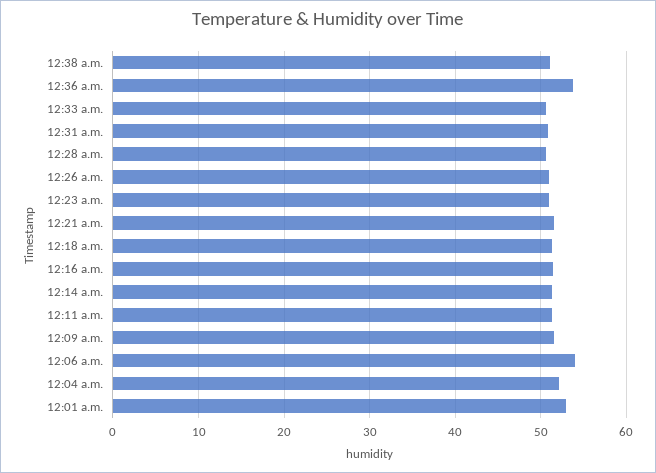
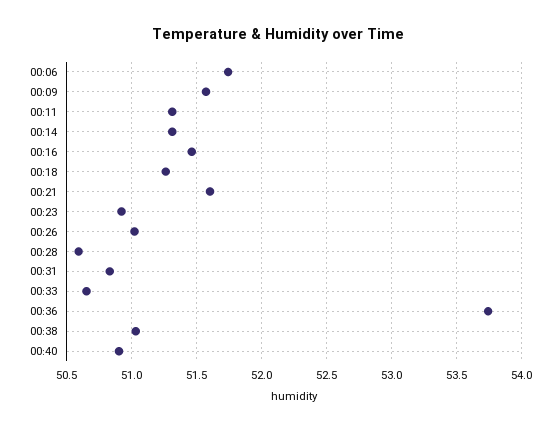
12:06 a.m.: 54 -> 51.75
12:04 a.m.: 52 -> none
12:01 a.m.: 53 -> none
00:40: none -> 50.9

